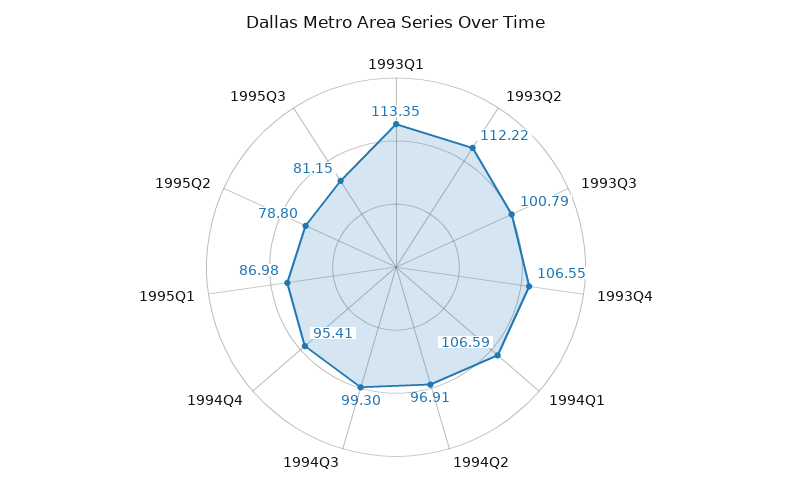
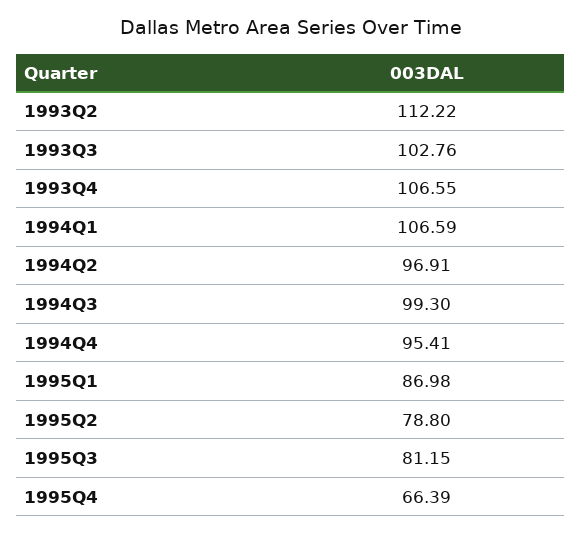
1993Q1: 113.35 -> none
1993Q3: 100.79 -> 102.76
1995Q4: none -> 66.39

